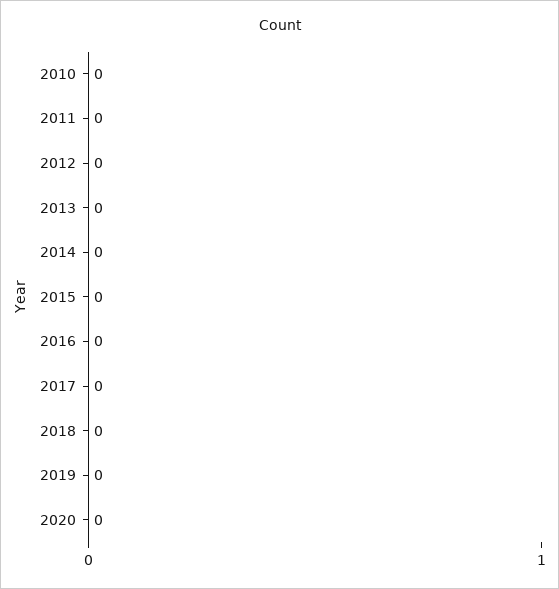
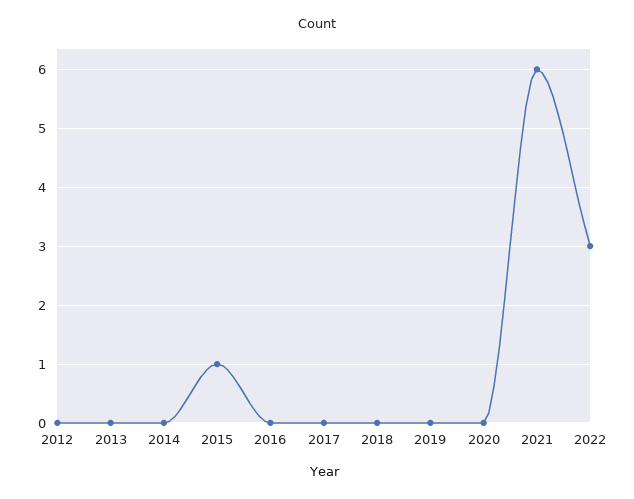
2010: 0 -> none
2011: 0 -> none
2015: 0 -> 1
2021: none -> 6
2022: none -> 3

